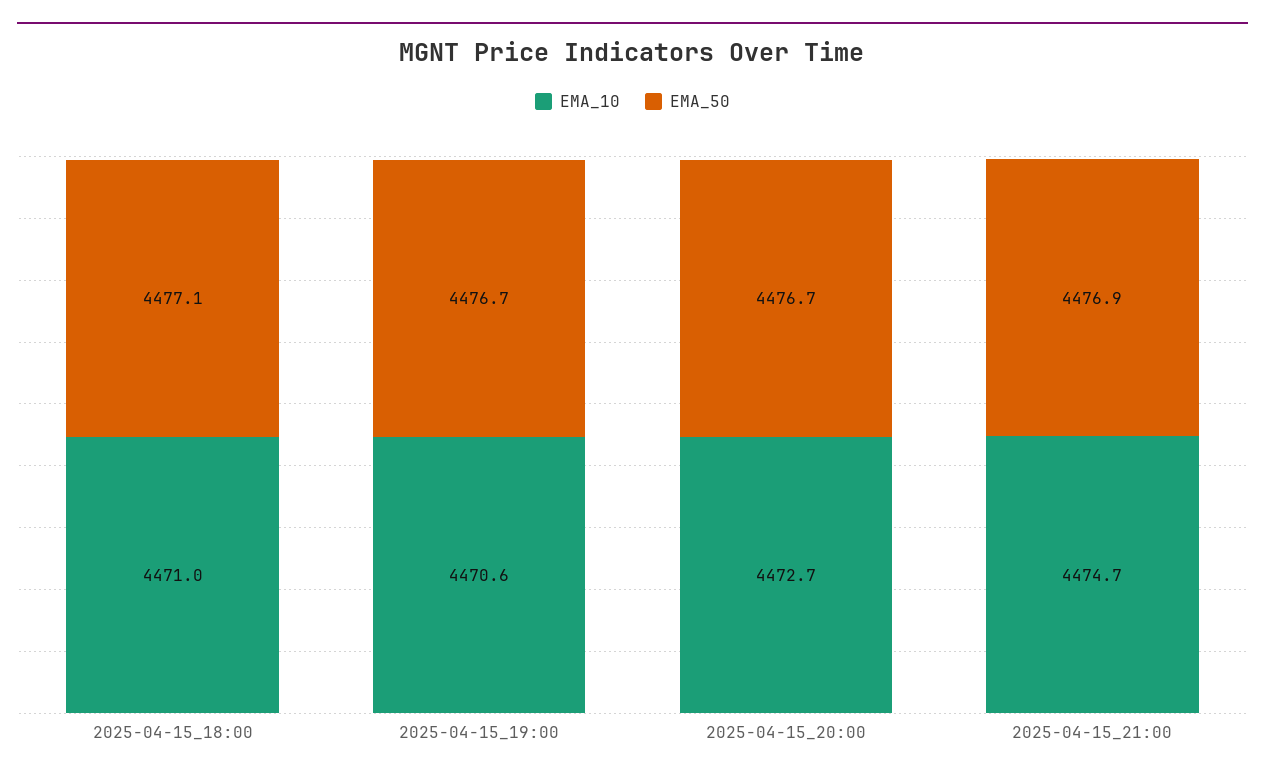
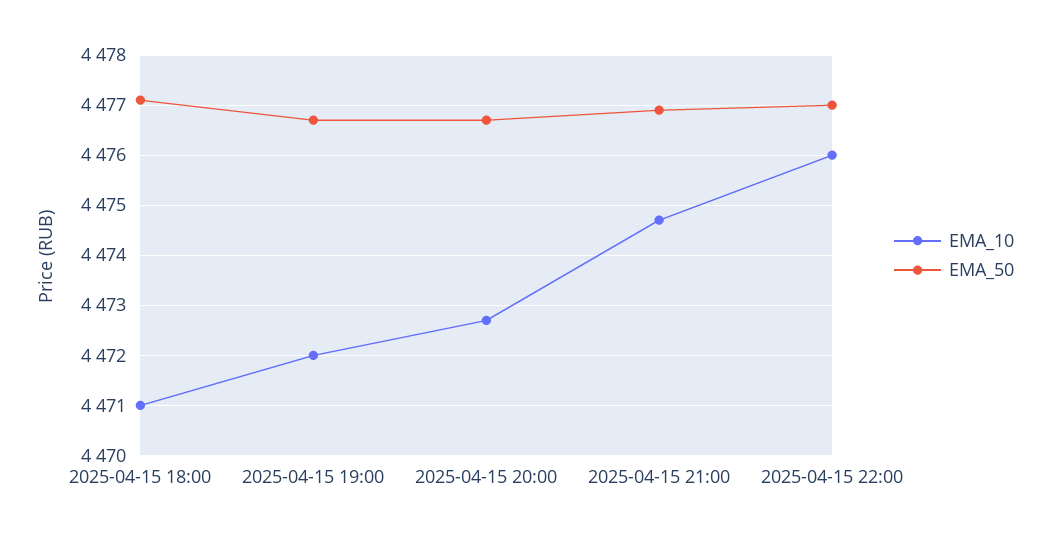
EMA_10, 2025-04-15_19:00: 4470.6 -> 4472
EMA_10, 2025-04-15 22:00: none -> 4476
EMA_50, 2025-04-15 22:00: none -> 4477

